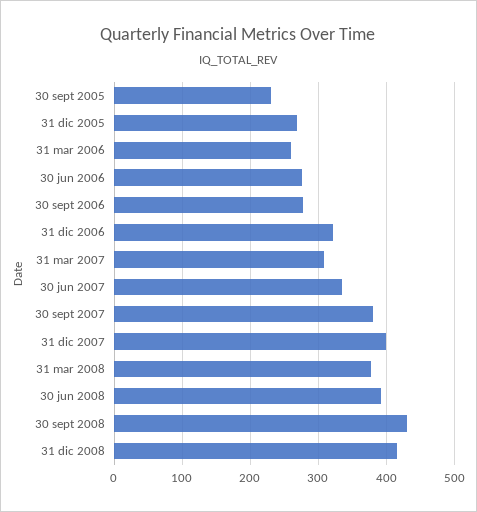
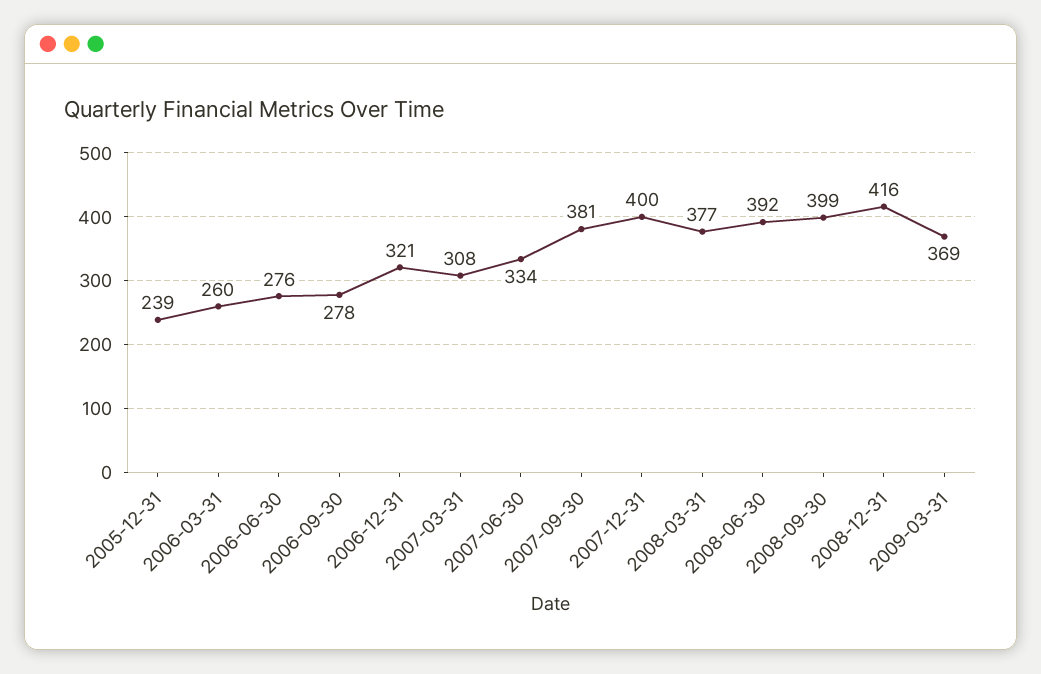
30 sept 2005: 230 -> none
31 dic 2005: 270 -> 239
30 sept 2008: 430 -> 399
2009-03-31: none -> 369

